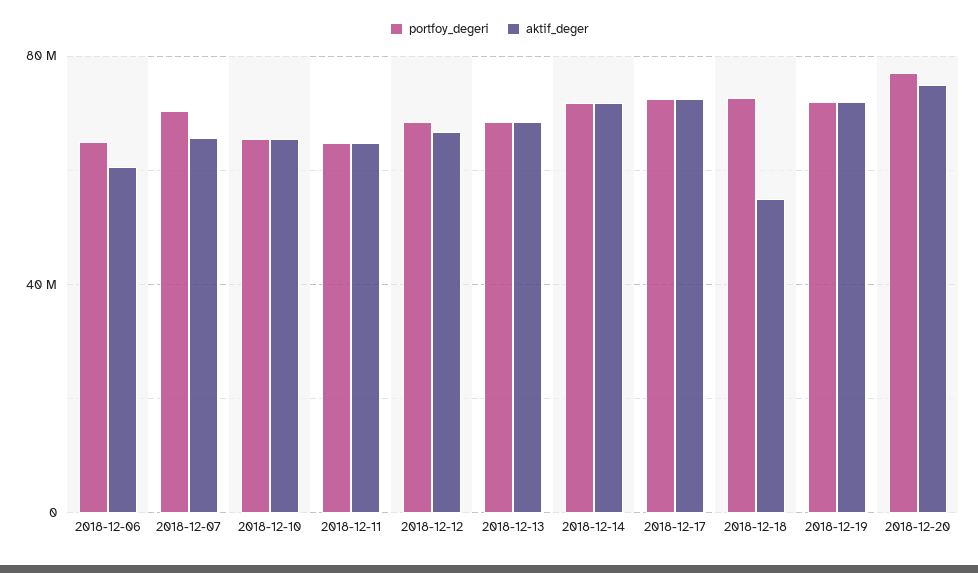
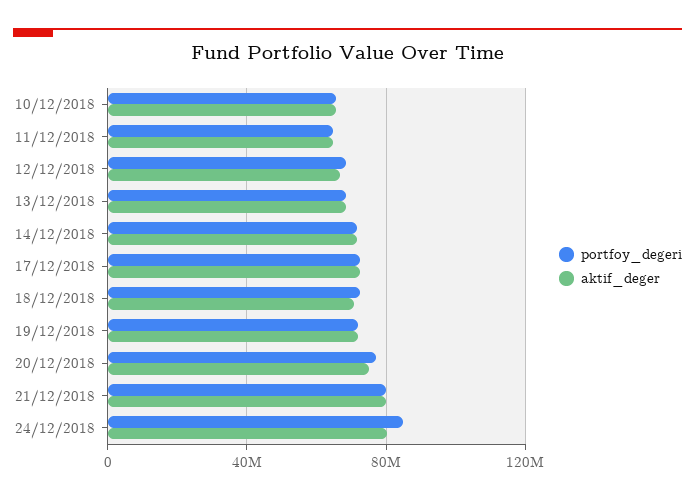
portfoy_degeri, 2018-12-06: 65000000 -> none
aktif_deger, 2018-12-06: 60000000 -> none
portfoy_degeri, 2018-12-07: 70000000 -> none
aktif_deger, 2018-12-07: 65000000 -> none
aktif_deger, 2018-12-18: 55000000 -> 70000000
portfoy_degeri, 21/12/2018: none -> 80000000
aktif_deger, 21/12/2018: none -> 80000000
portfoy_degeri, 24/12/2018: none -> 85000000
aktif_deger, 24/12/2018: none -> 80000000

